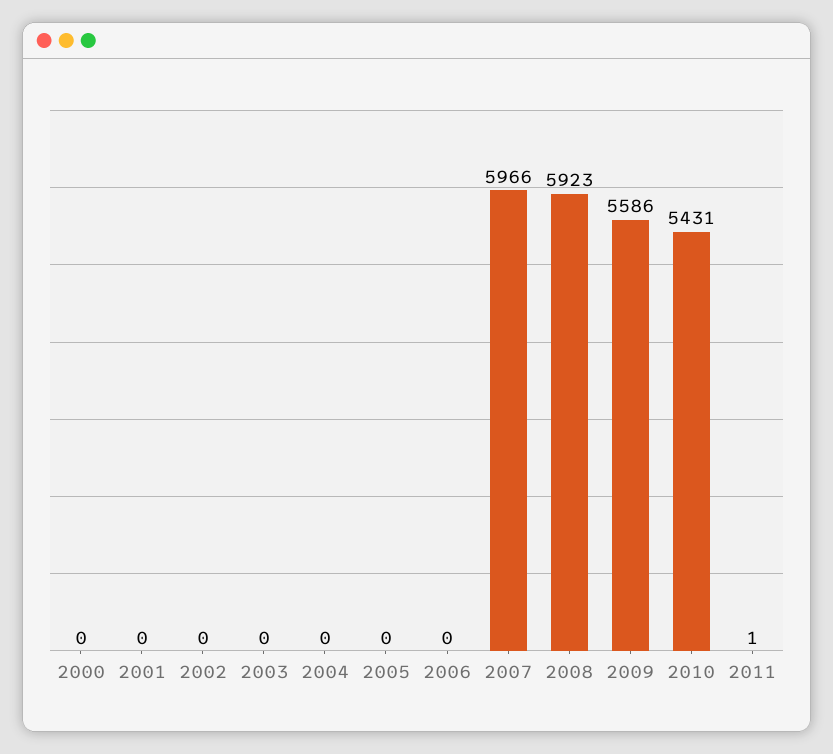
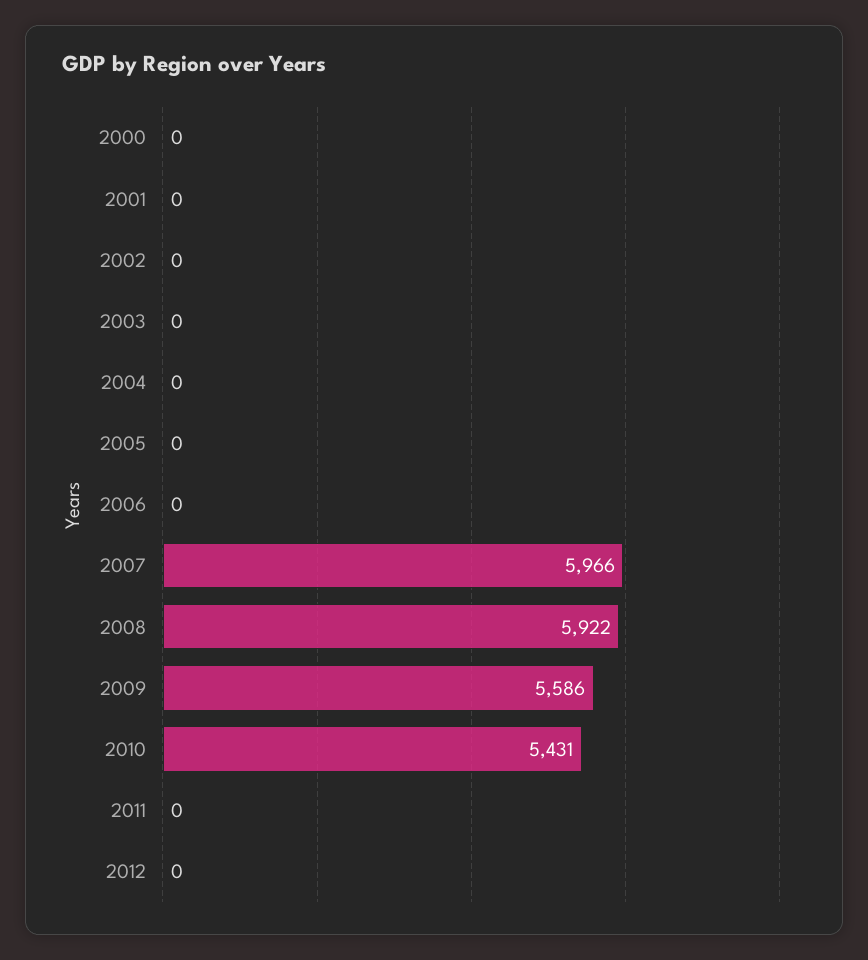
2008: 5923 -> 5922
2011: 1 -> 0
2012: none -> 0

